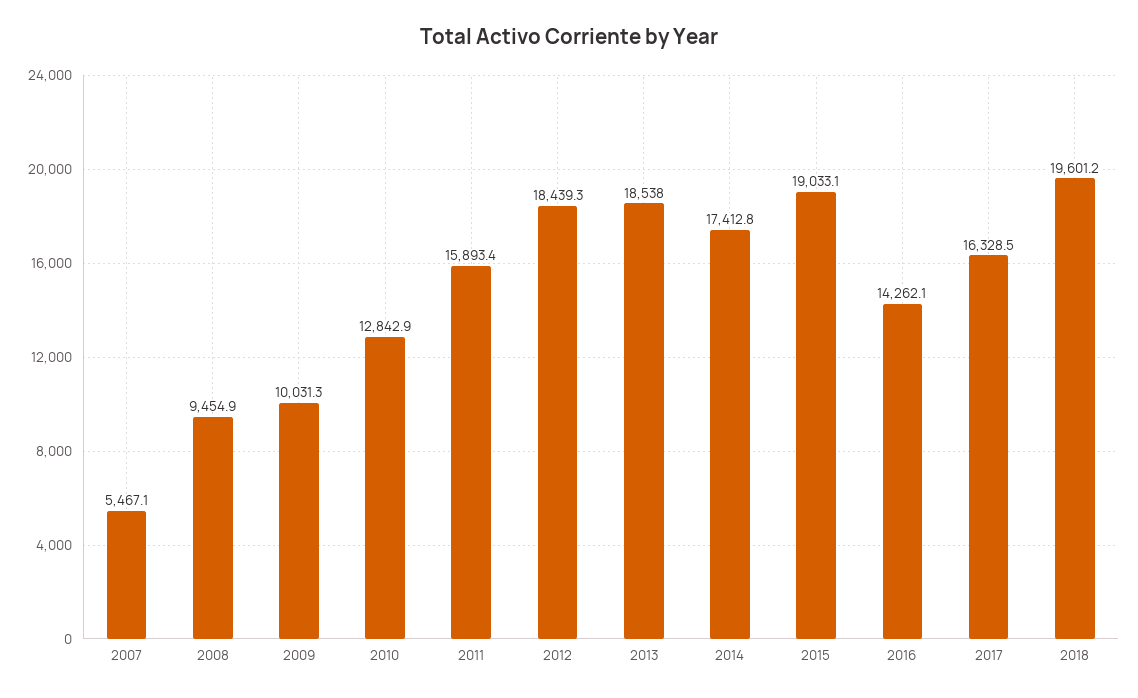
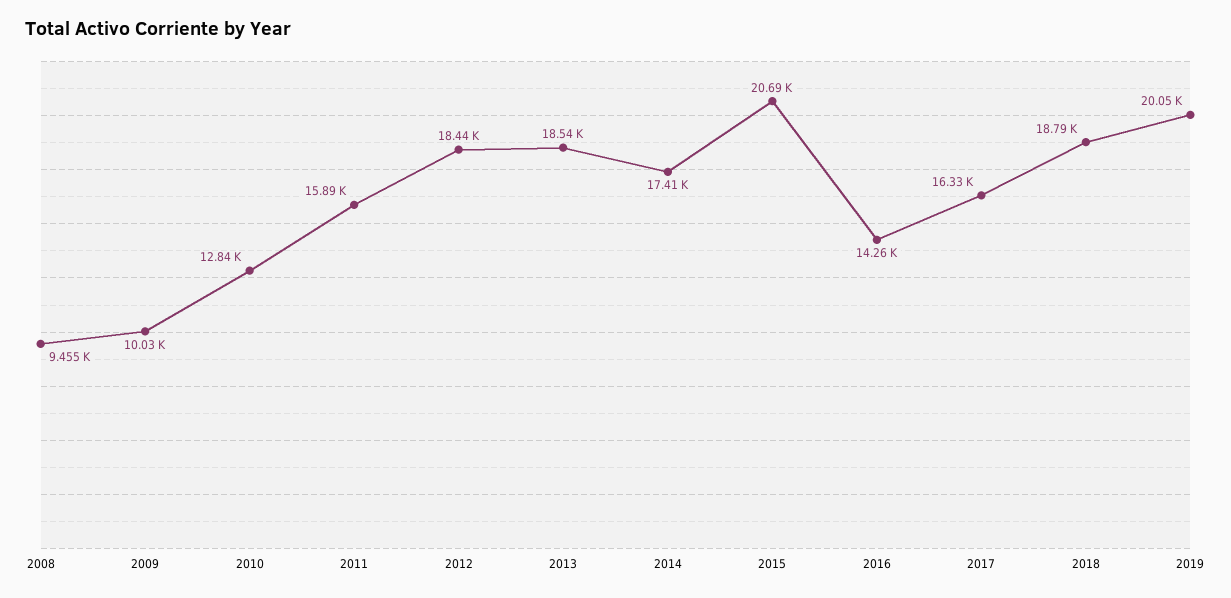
2007: 5467.1 -> none
2015: 19033.1 -> 20690
2018: 19601.2 -> 18790
2019: none -> 20050

